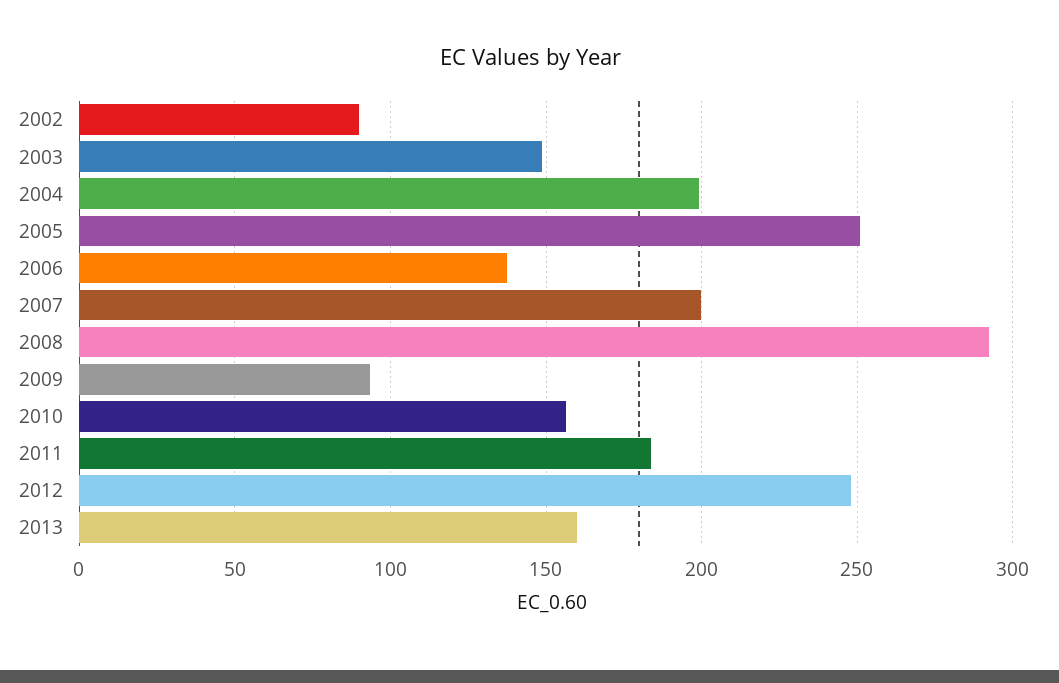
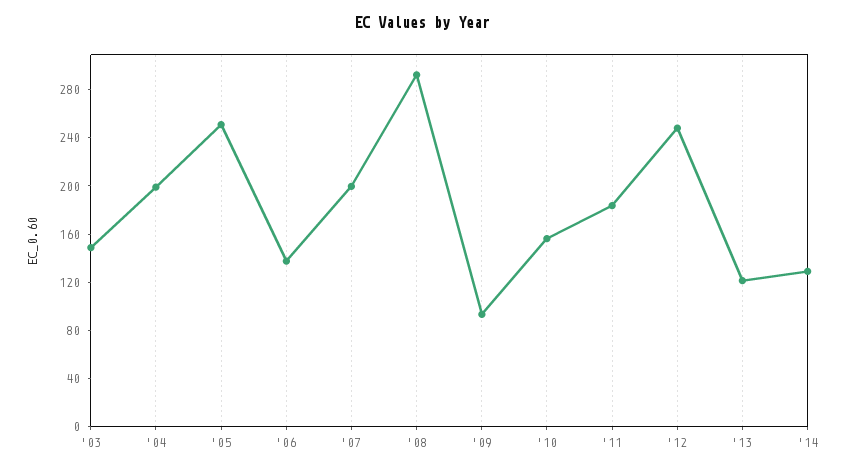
2002: 90 -> none
2013: 160 -> 120
'14: none -> 130

